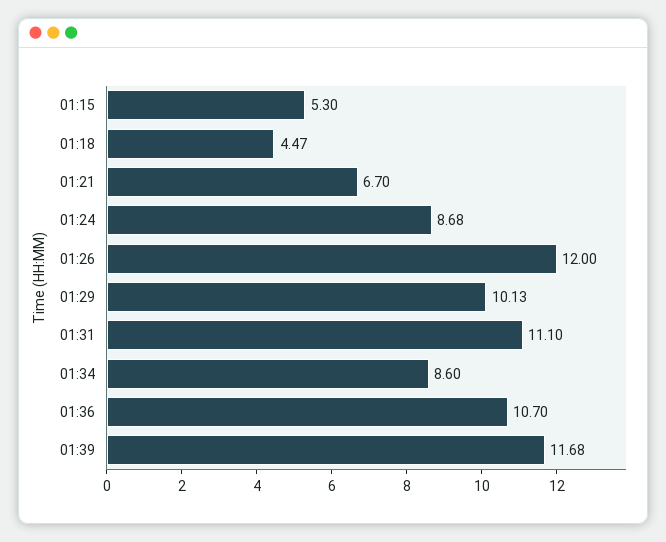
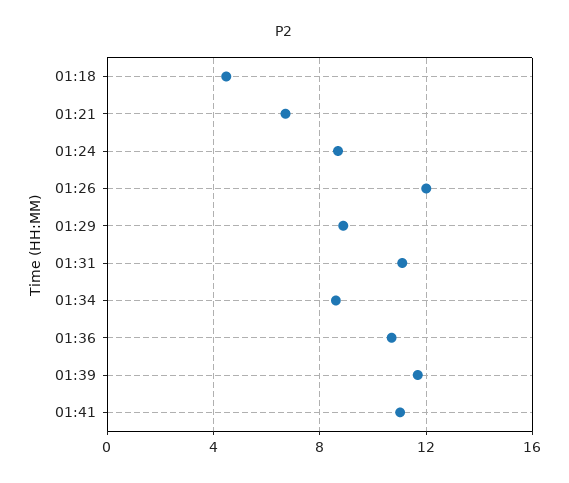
01:15: 5.3 -> none
01:29: 10.13 -> 9
01:41: none -> 11

